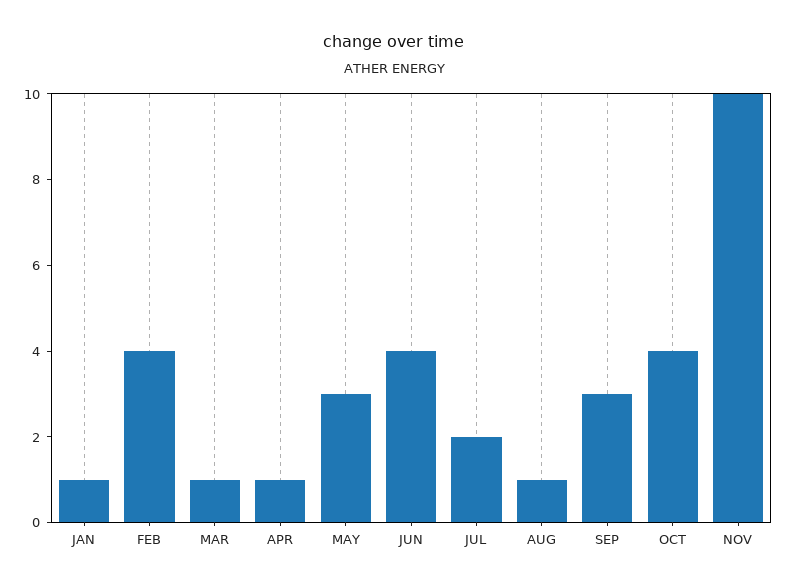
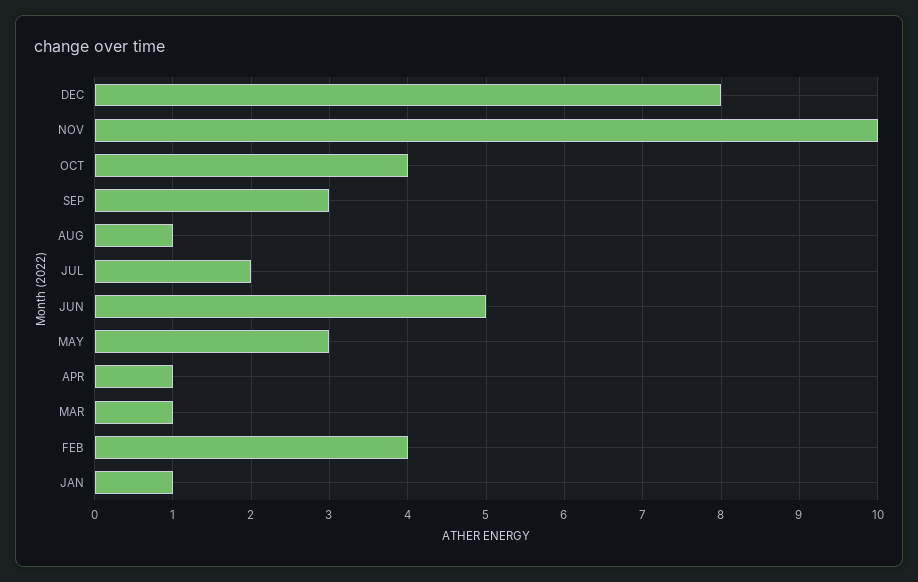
JUN: 4 -> 5
DEC: none -> 8

